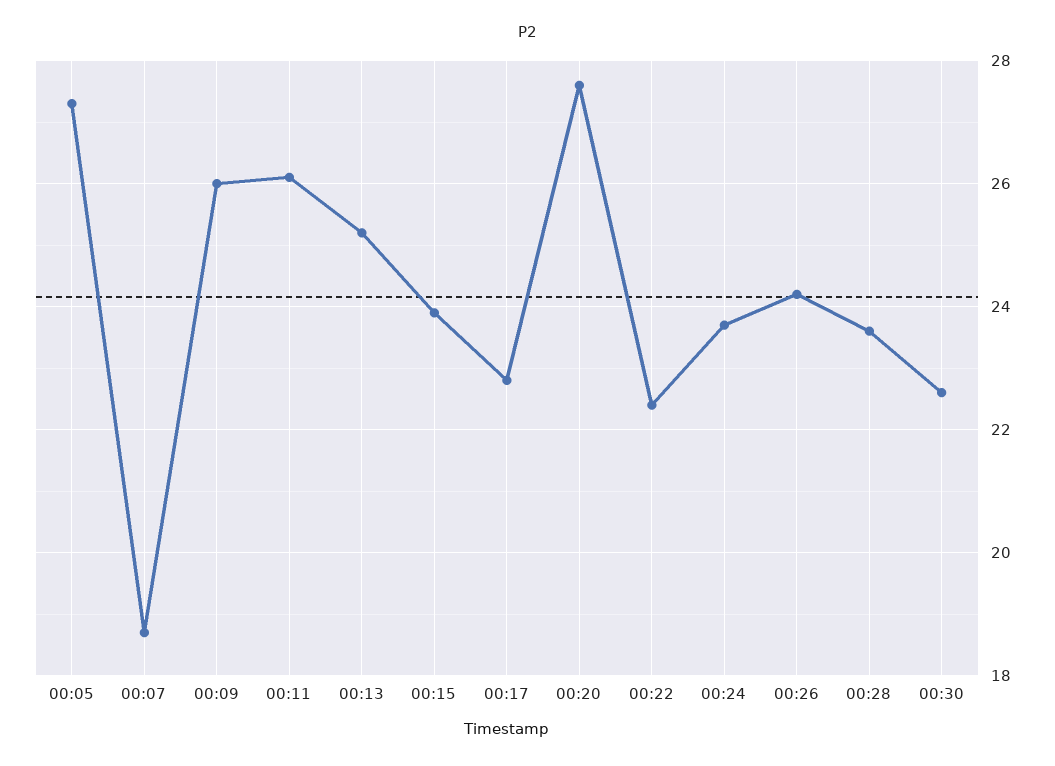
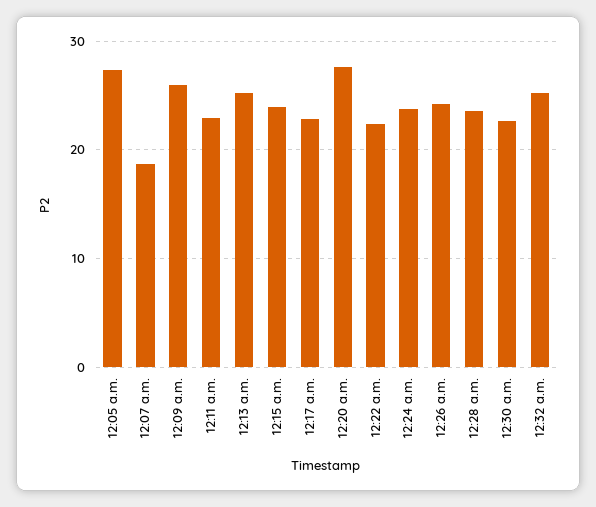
00:11: 26 -> 23
12:32 a.m.: none -> 25

